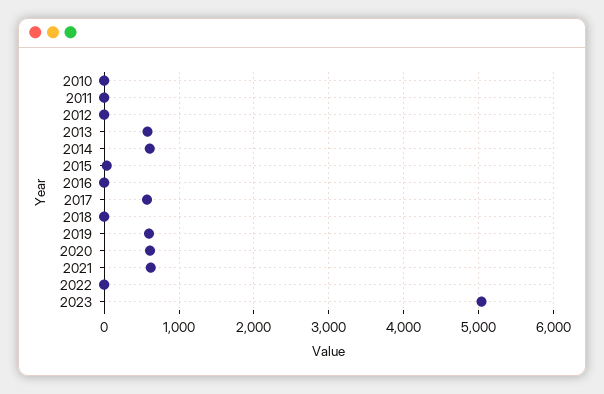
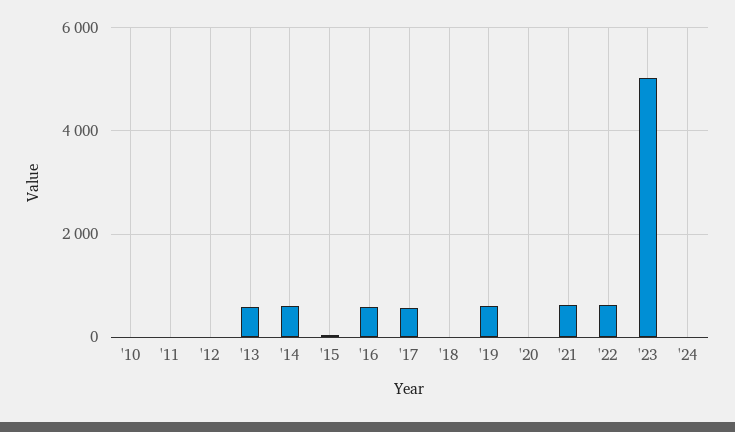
2016: 0 -> 600
2020: 600 -> 0
2022: 0 -> 600
'24: none -> 0

